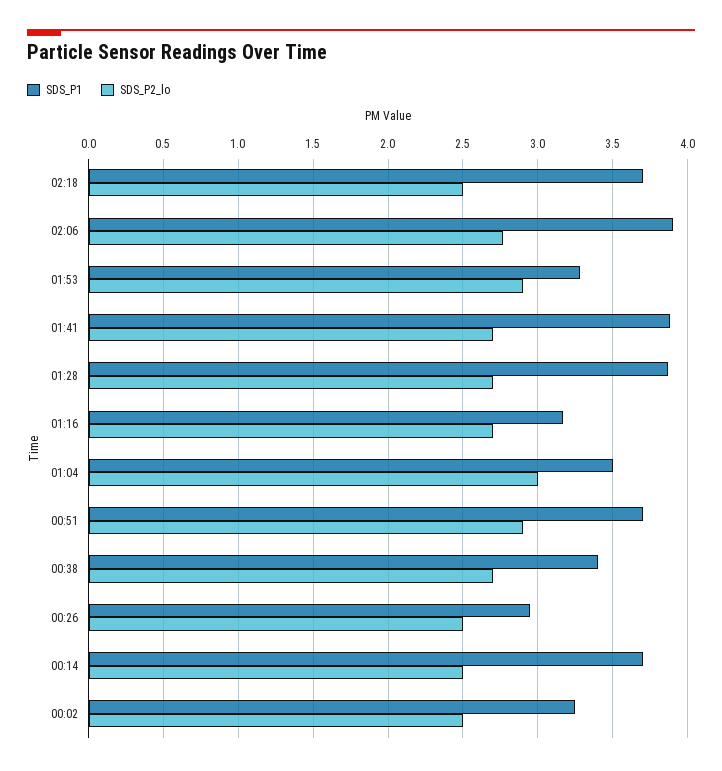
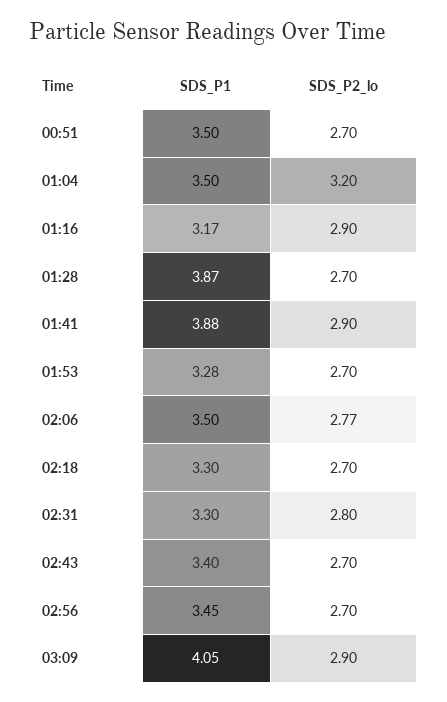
SDS_P1, 02:18: 3.7 -> 3.3
SDS_P2_lo, 02:18: 2.5 -> 2.7
SDS_P1, 02:06: 3.9 -> 3.5
SDS_P2_lo, 01:53: 2.9 -> 2.7
SDS_P2_lo, 01:41: 2.7 -> 2.9
SDS_P2_lo, 01:16: 2.7 -> 2.9
SDS_P2_lo, 01:04: 3 -> 3.2
SDS_P1, 00:51: 3.7 -> 3.5
SDS_P2_lo, 00:51: 2.9 -> 2.7
SDS_P1, 00:38: 3.4 -> none
SDS_P2_lo, 00:38: 2.7 -> none
SDS_P1, 00:26: 2.95 -> none
SDS_P2_lo, 00:26: 2.5 -> none
SDS_P1, 00:14: 3.7 -> none
SDS_P2_lo, 00:14: 2.5 -> none
SDS_P1, 00:02: 3.25 -> none
SDS_P2_lo, 00:02: 2.5 -> none
SDS_P1, 02:31: none -> 3.3
SDS_P2_lo, 02:31: none -> 2.8
SDS_P1, 02:43: none -> 3.4
SDS_P2_lo, 02:43: none -> 2.7
SDS_P1, 02:56: none -> 3.45
SDS_P2_lo, 02:56: none -> 2.7
SDS_P1, 03:09: none -> 4.05
SDS_P2_lo, 03:09: none -> 2.9

